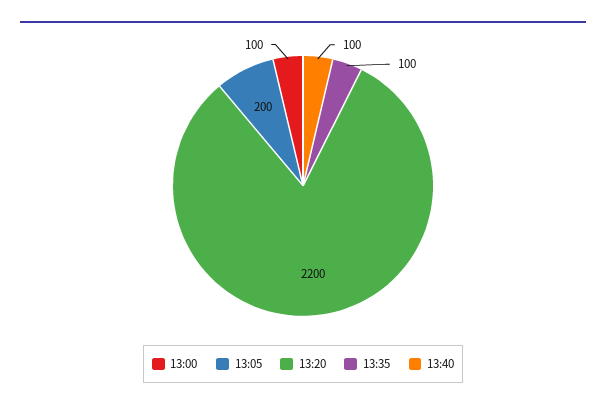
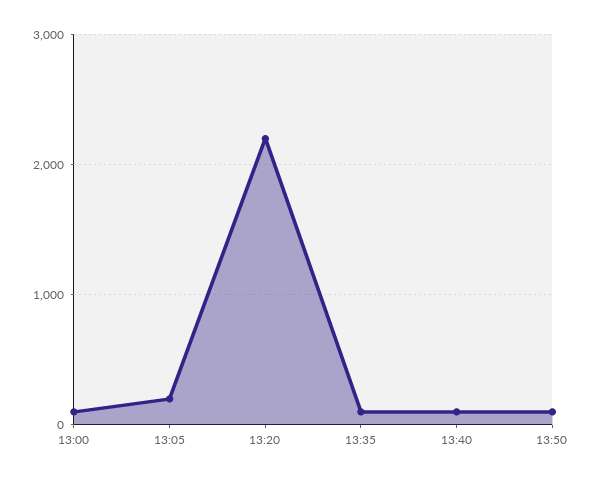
13:50: none -> 100

